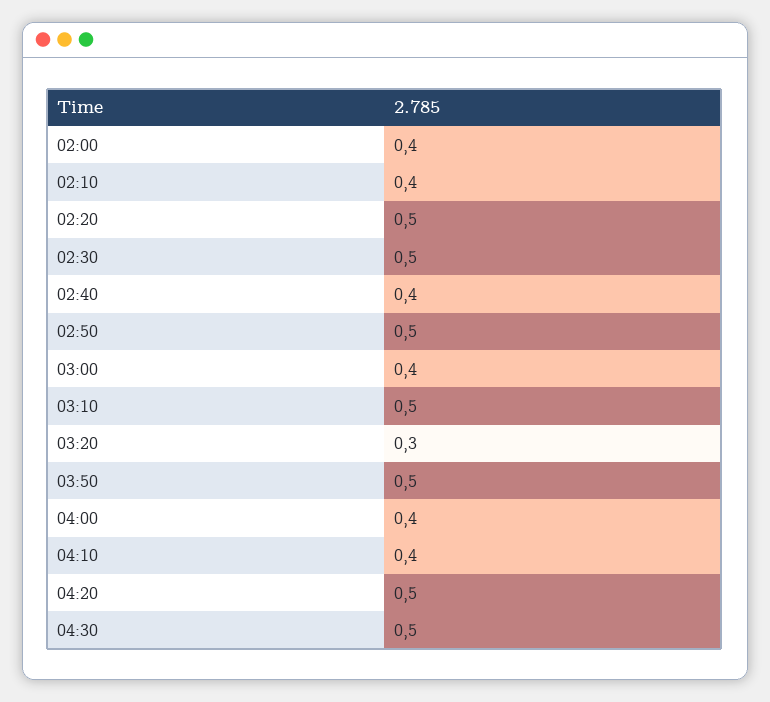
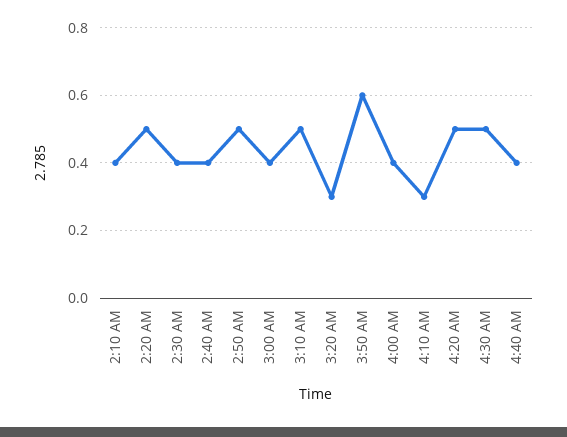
02:00: 0.4 -> none
02:30: 0.5 -> 0.4
03:50: 0.5 -> 0.6
04:10: 0.4 -> 0.3
4:40 AM: none -> 0.4

